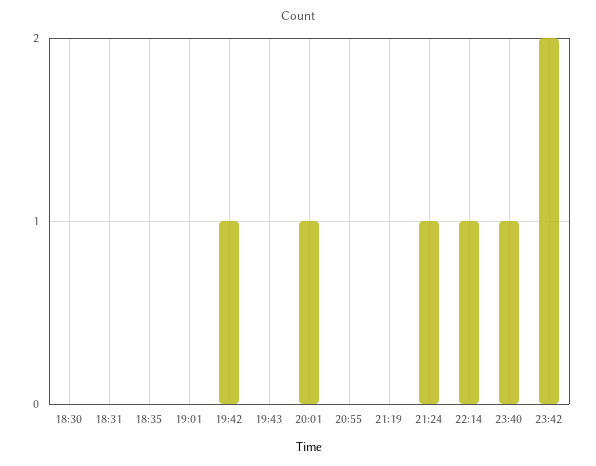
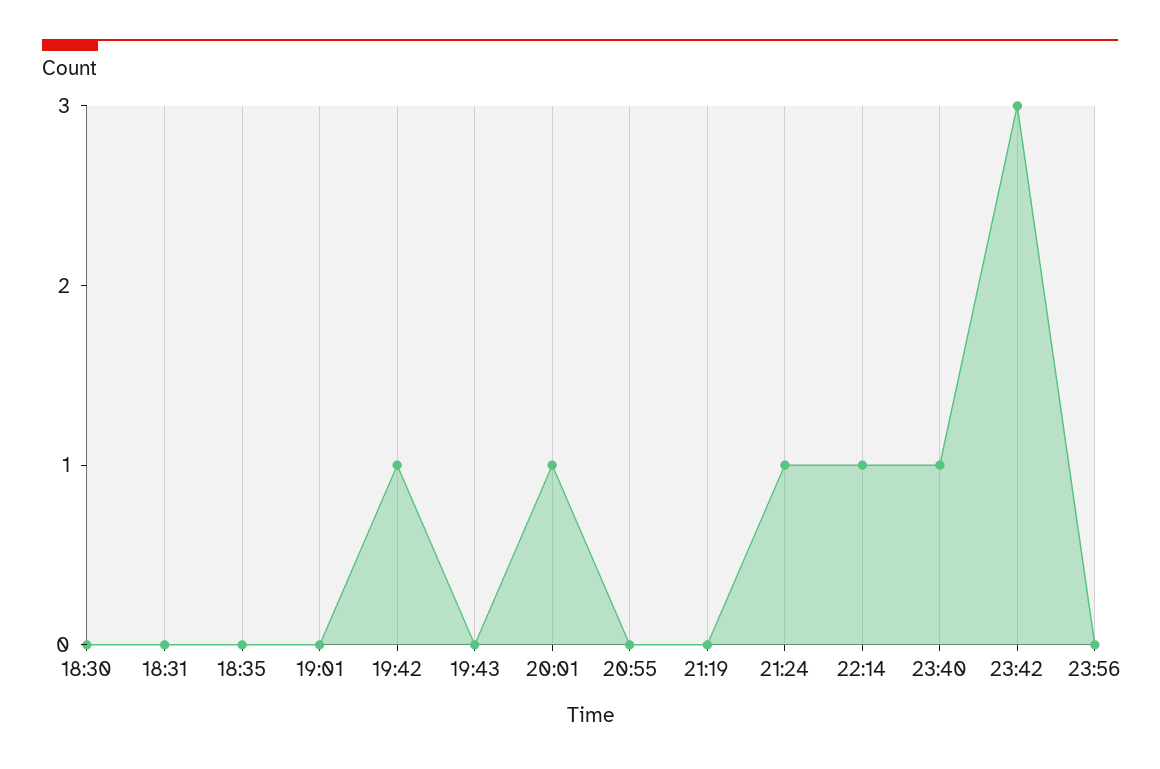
23:42: 2 -> 3
23:56: none -> 0

